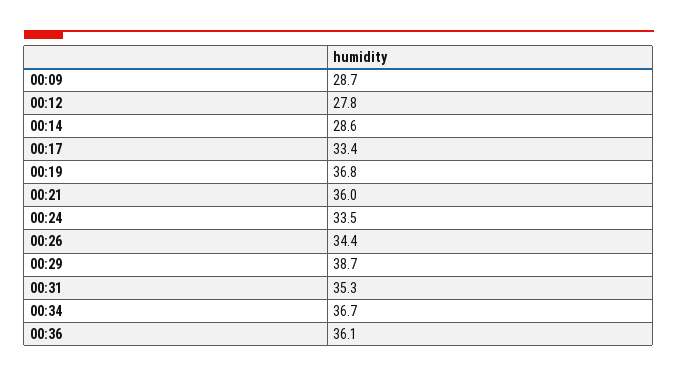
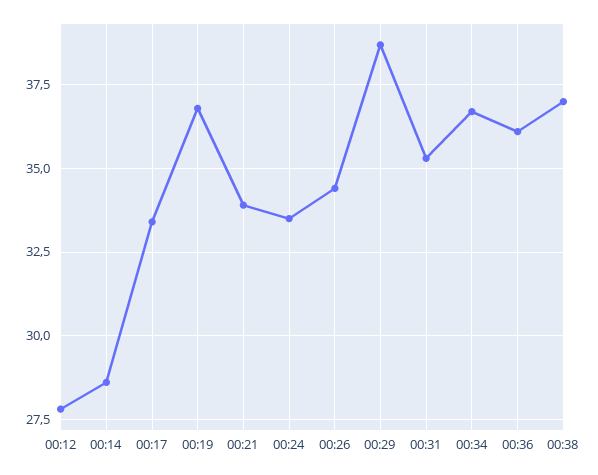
00:09: 28.7 -> none
00:21: 36 -> 34
00:38: none -> 37

